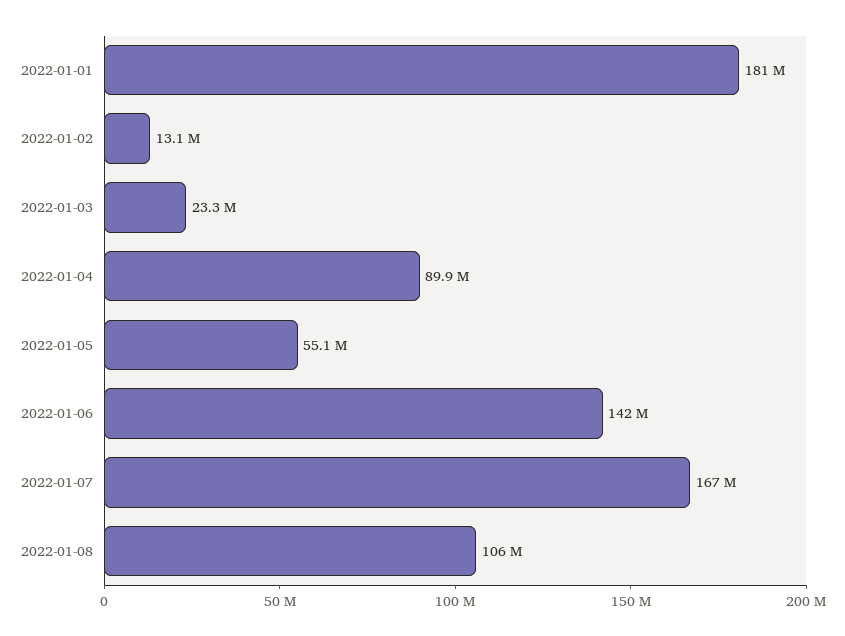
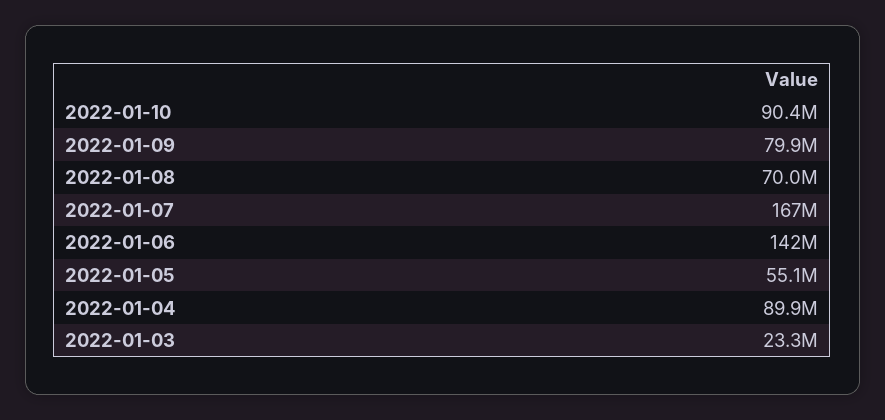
2022-01-01: 181000000 -> none
2022-01-02: 13100000 -> none
2022-01-08: 106000000 -> 70000000
2022-01-10: none -> 90400000
2022-01-09: none -> 79900000

